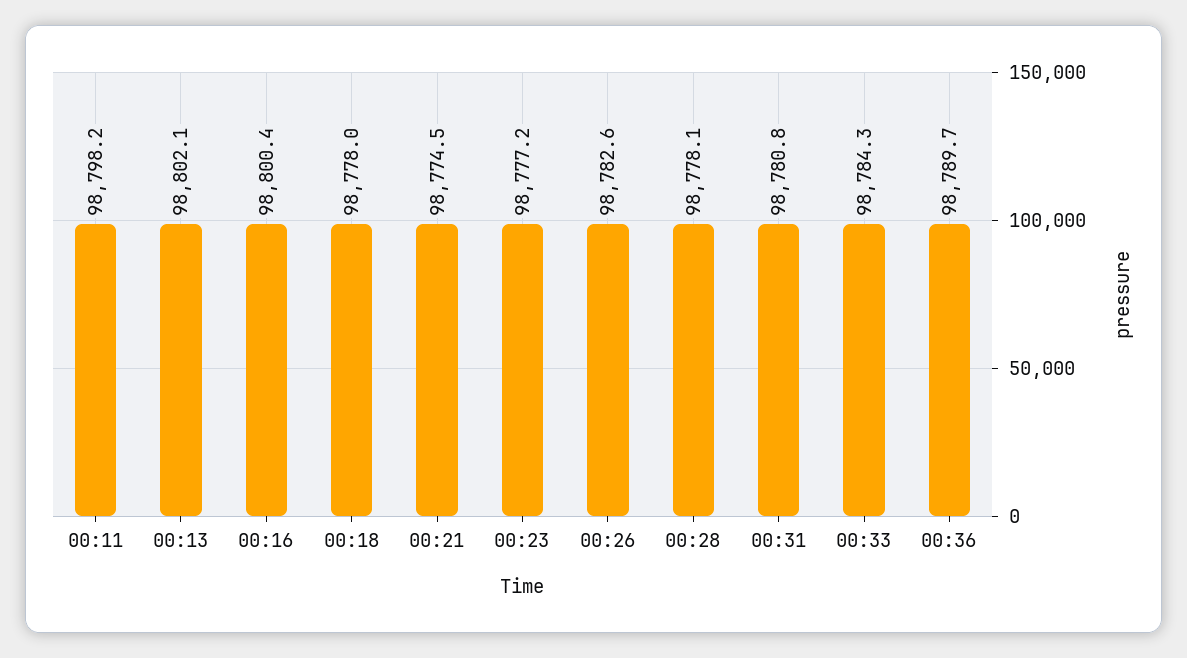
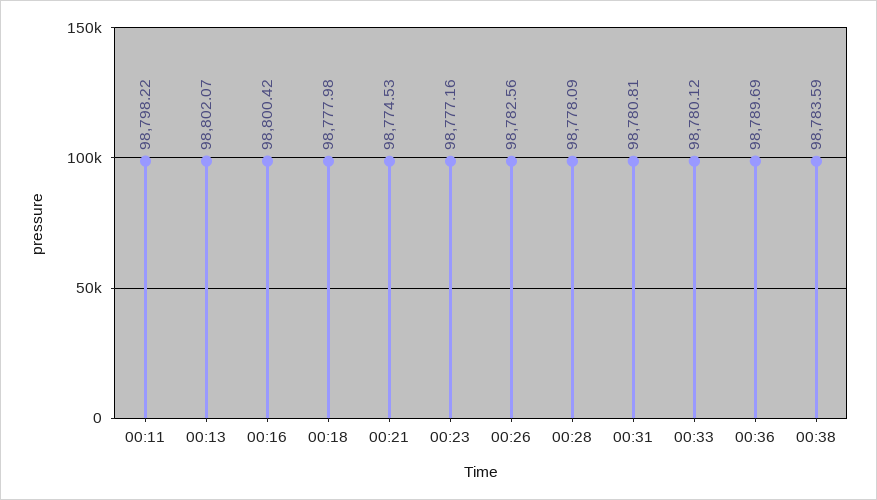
00:33: 98784.3 -> 98780.12
00:38: none -> 98783.59

